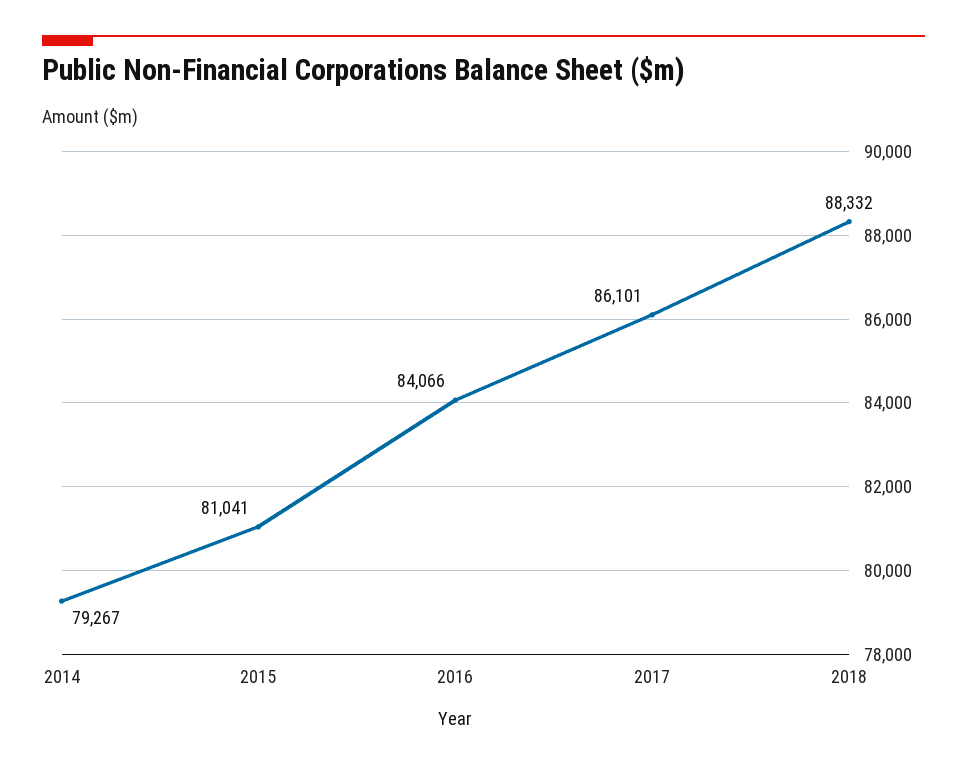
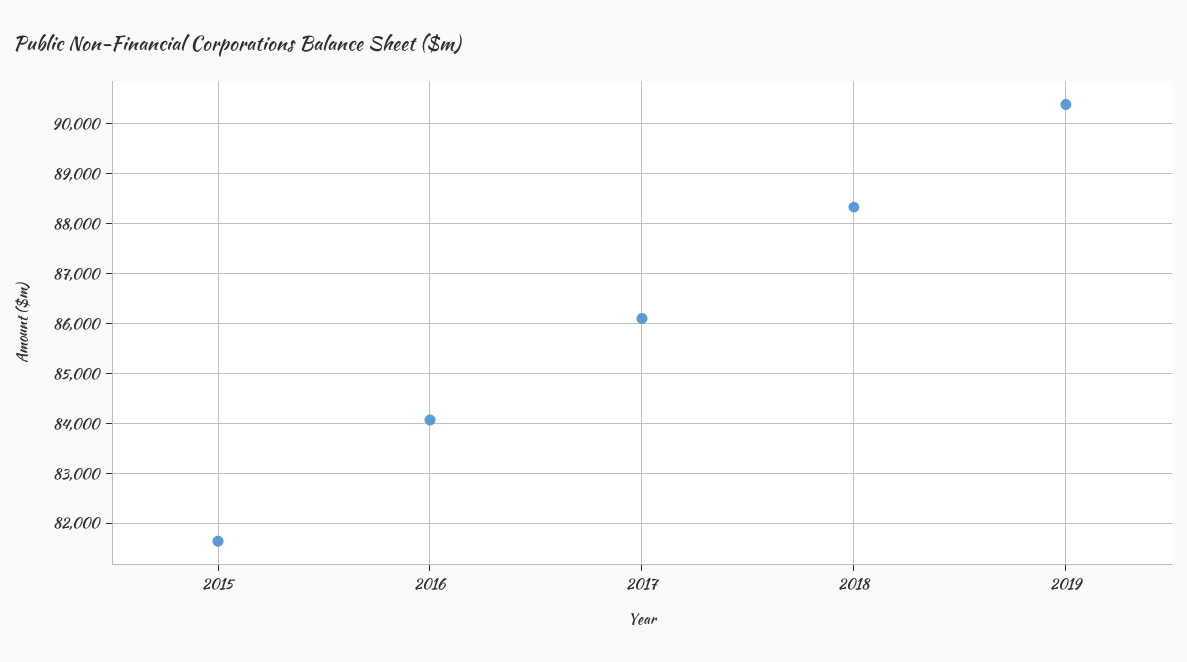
2014: 79267 -> none
2015: 81041 -> 81600
2019: none -> 90400

